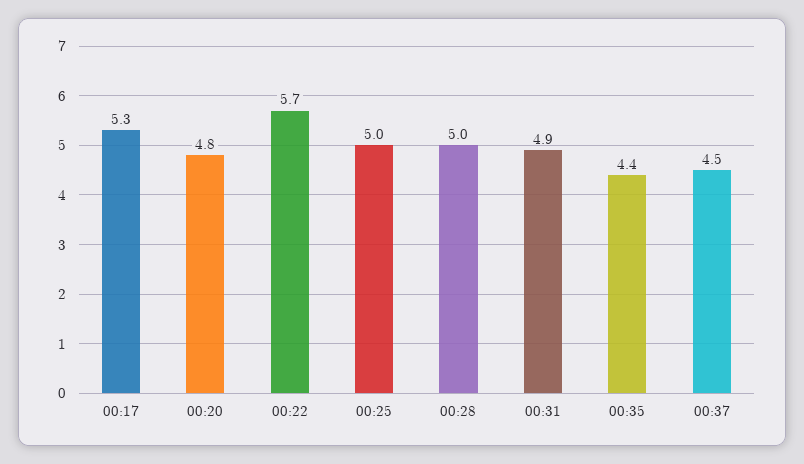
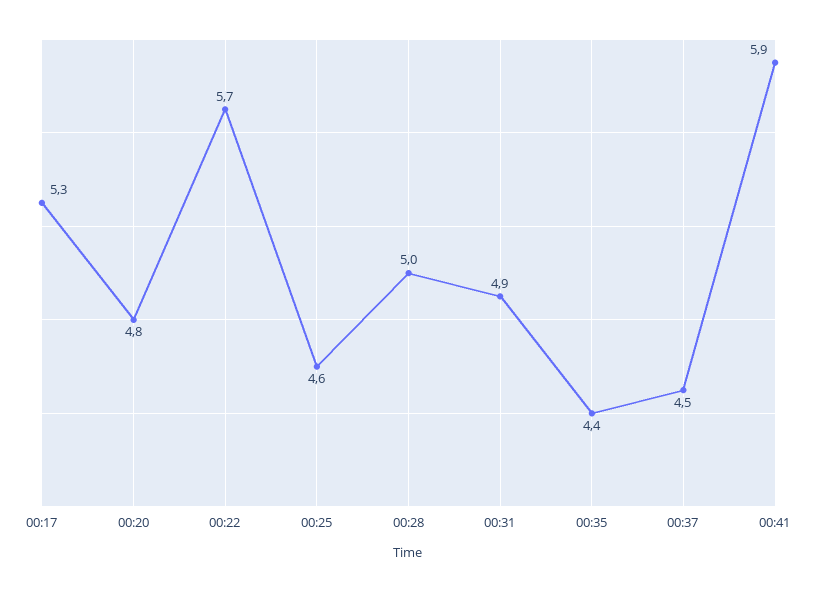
00:25: 5 -> 4.6
00:41: none -> 5.9

